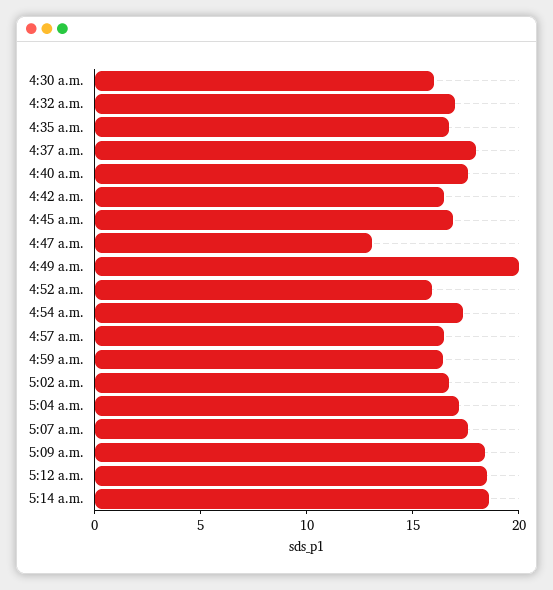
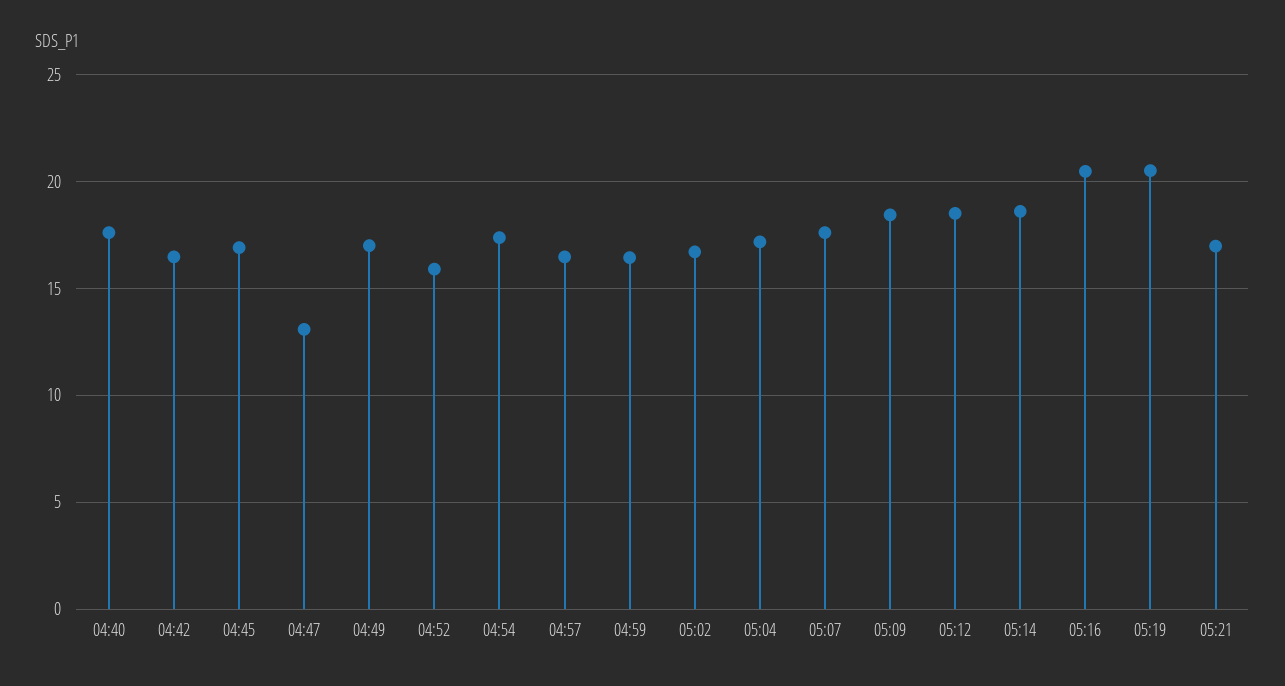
4:30 a.m.: 16 -> none
4:32 a.m.: 17 -> none
4:35 a.m.: 17 -> none
4:37 a.m.: 18 -> none
4:49 a.m.: 20 -> 17
05:16: none -> 20.5
05:19: none -> 20.5
05:21: none -> 17

